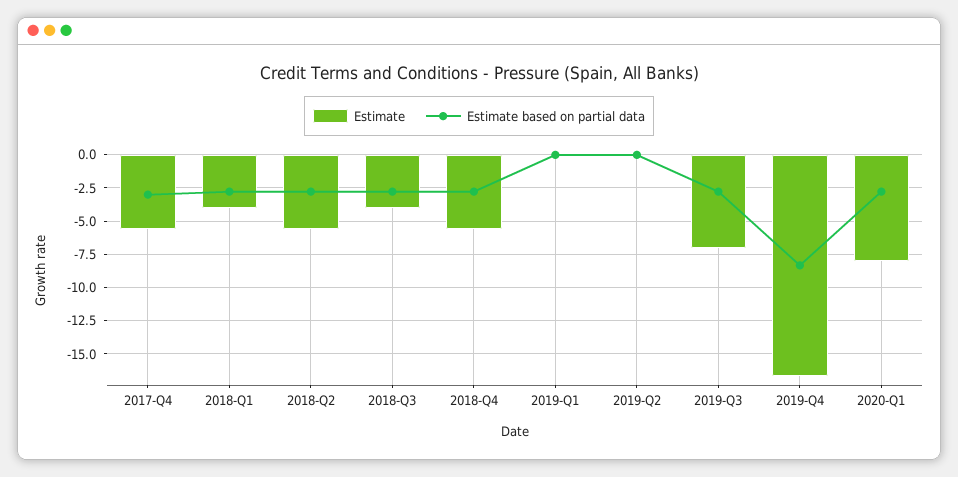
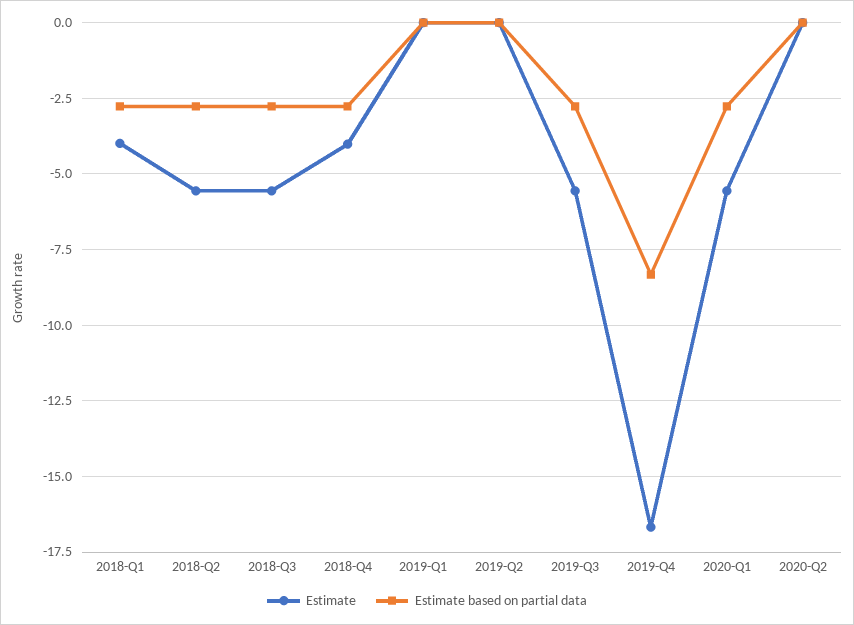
Estimate, 2017-Q4: -5.5 -> none
Estimate based on partial data, 2017-Q4: -3 -> none
Estimate, 2018-Q3: -4 -> -5.5
Estimate, 2018-Q4: -5.5 -> -4
Estimate, 2019-Q3: -7 -> -5.5
Estimate, 2020-Q1: -8 -> -5.5
Estimate, 2020-Q2: none -> 0
Estimate based on partial data, 2020-Q2: none -> 0

